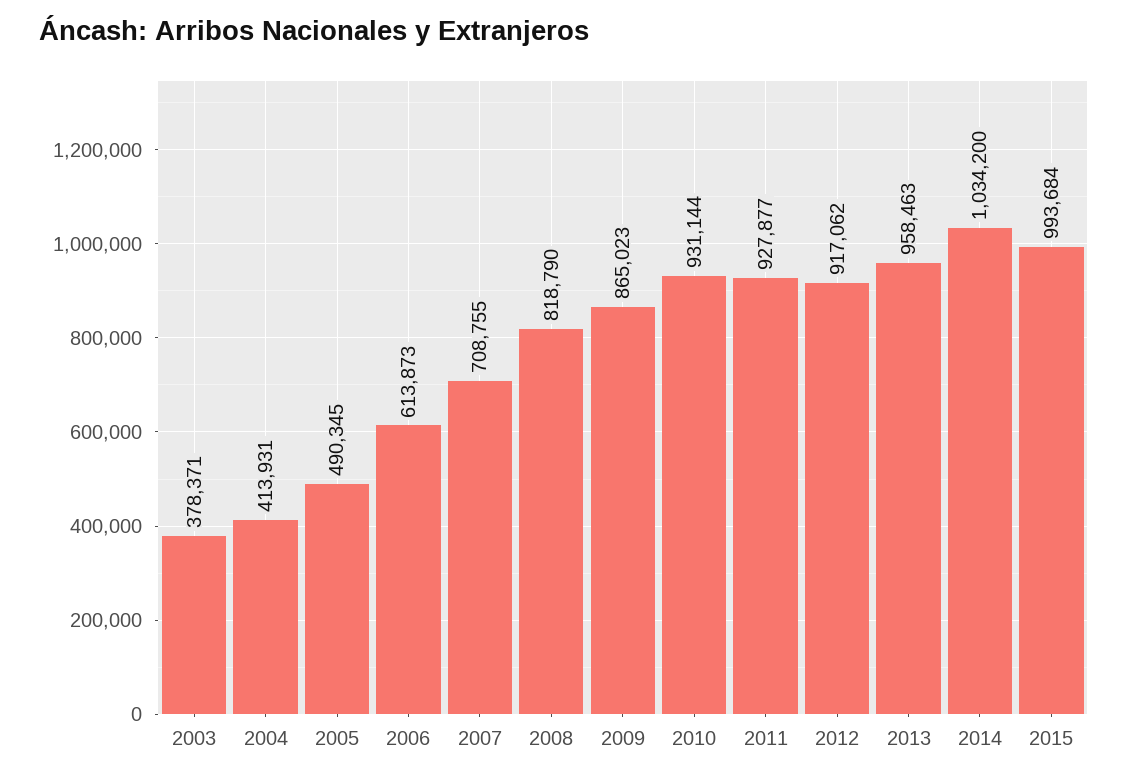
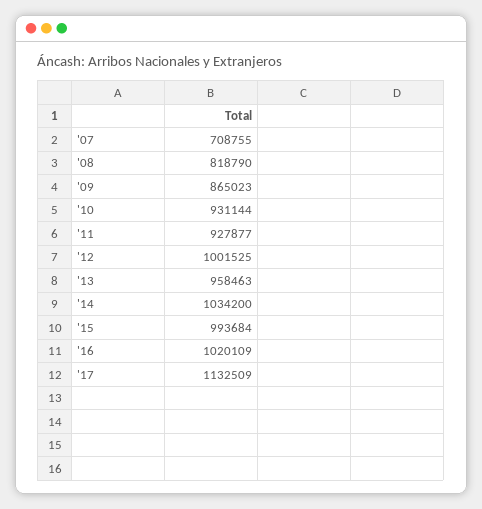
2003: 378371 -> none
2004: 413931 -> none
2005: 490345 -> none
2006: 613873 -> none
2012: 917062 -> 1001525
'16: none -> 1020109
'17: none -> 1132509

